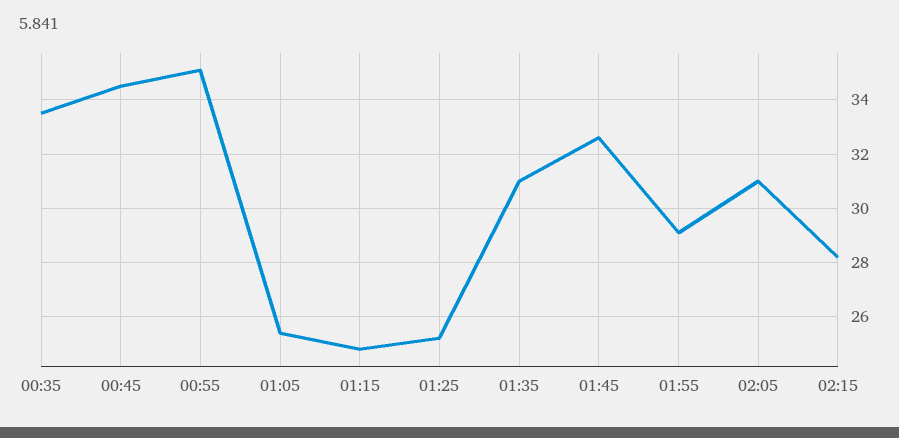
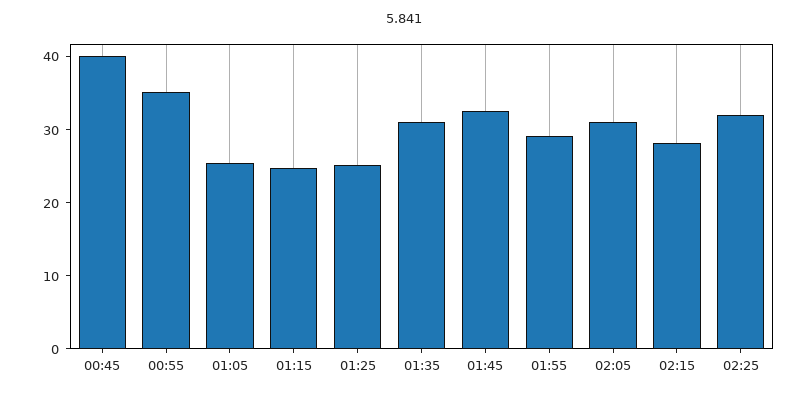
00:35: 33.5 -> none
00:45: 34.5 -> 40
02:25: none -> 32

